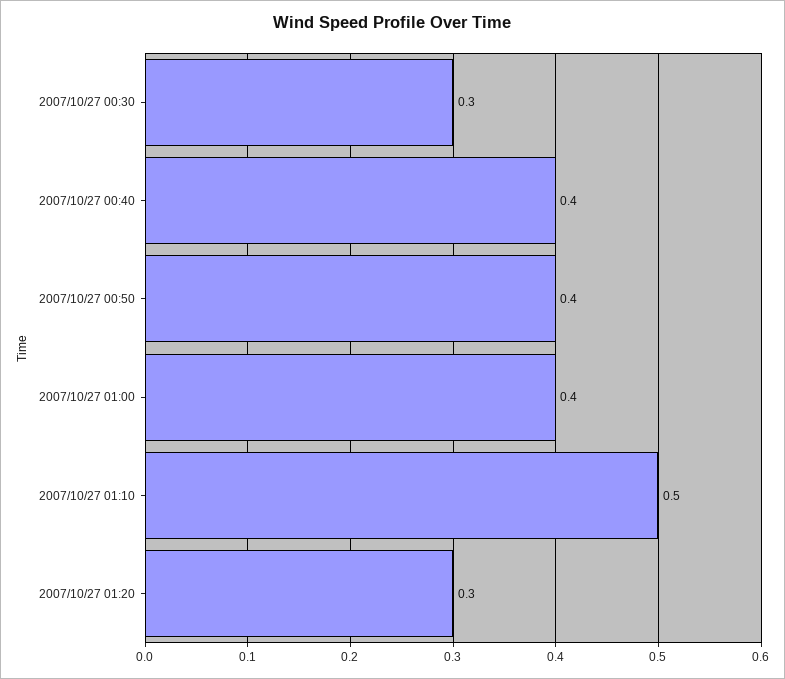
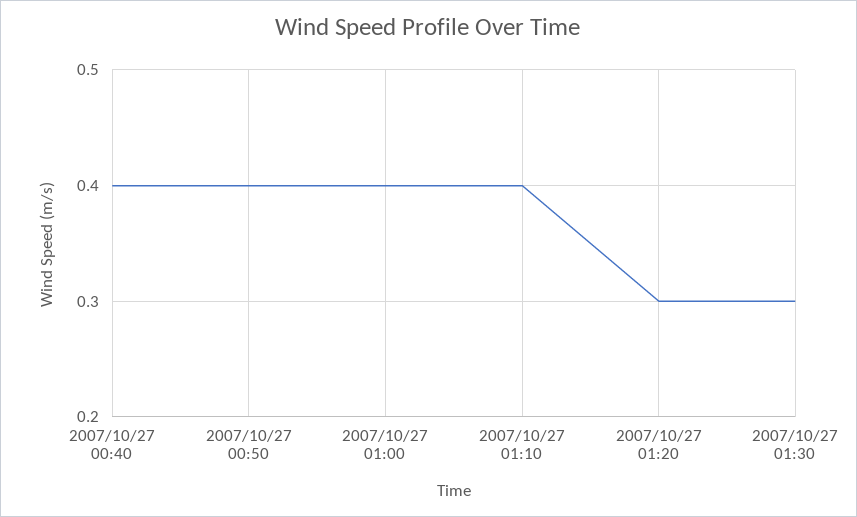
2007/10/27 00:30: 0.3 -> none
2007/10/27 01:10: 0.5 -> 0.4
2007/10/27 01:30: none -> 0.3

